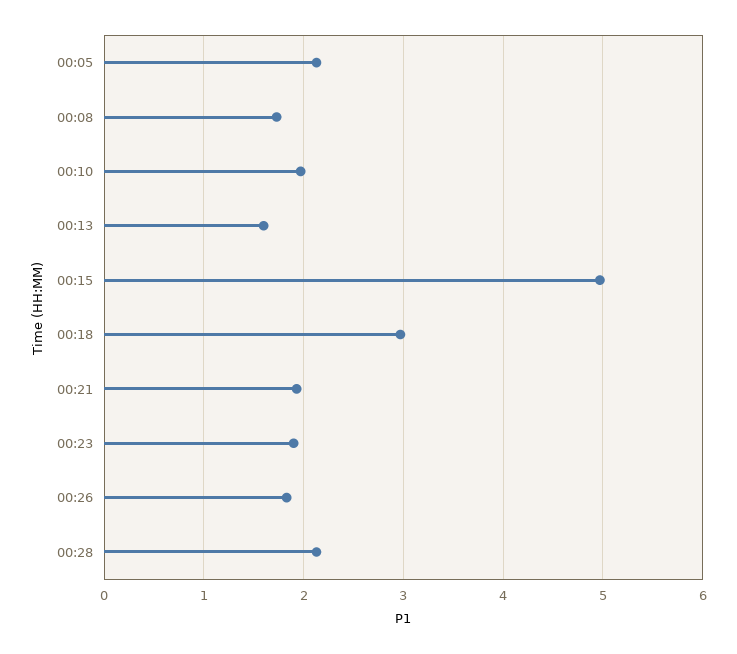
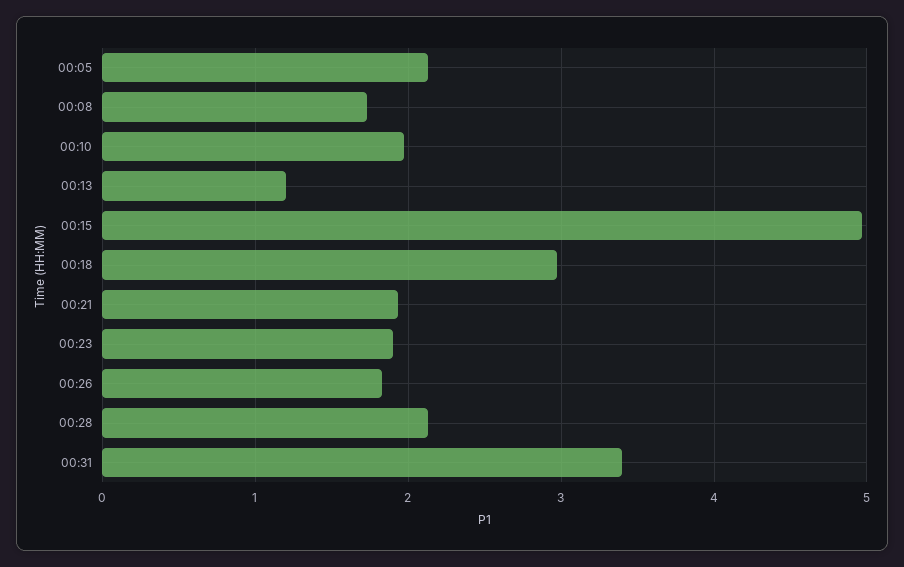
00:13: 1.6 -> 1.2
00:31: none -> 3.4

